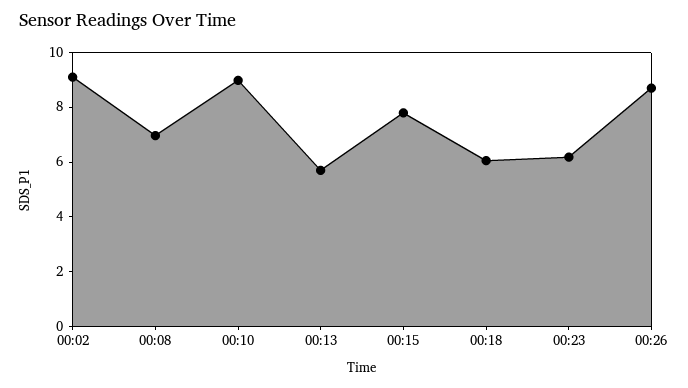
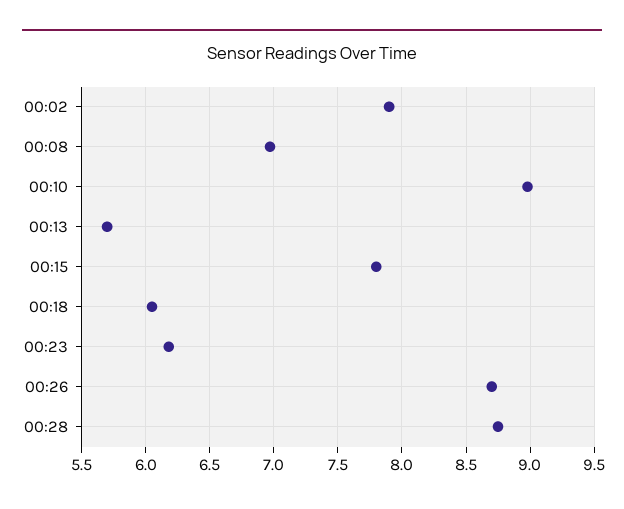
00:02: 9 -> 7.9
00:28: none -> 8.75

